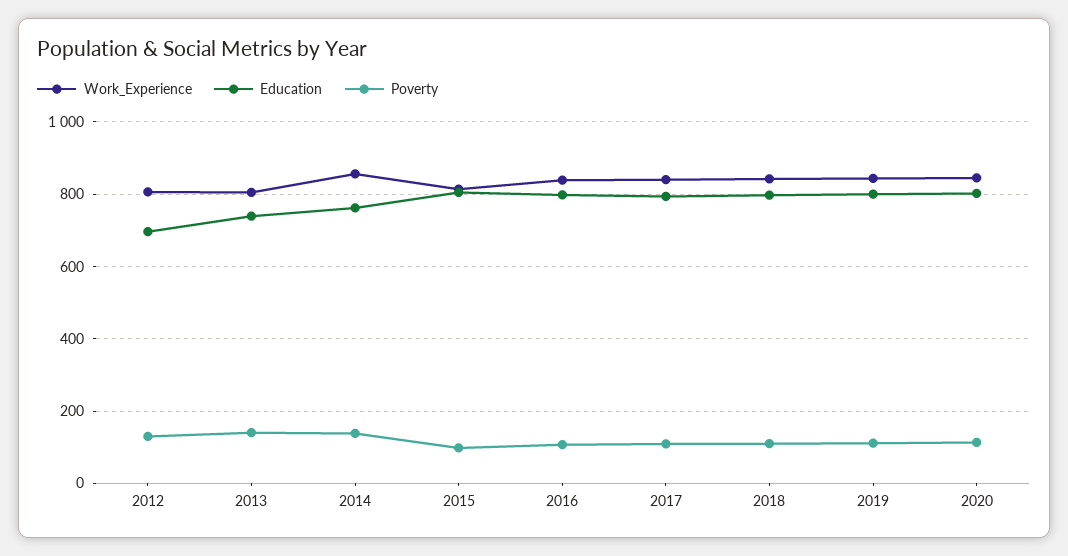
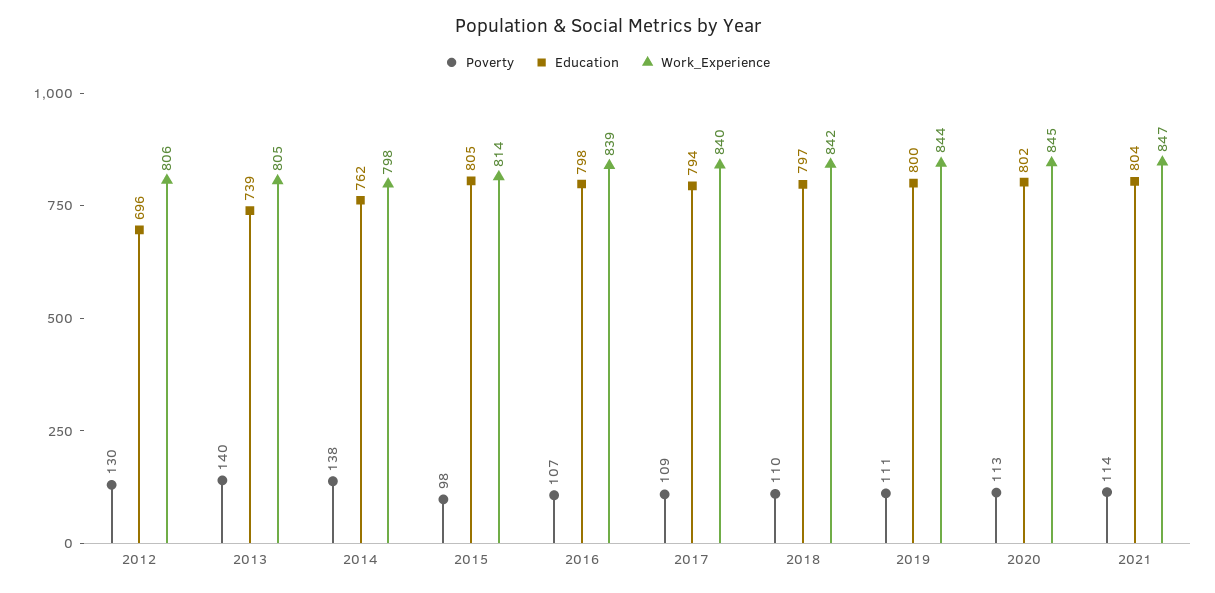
Work_Experience, 2014: 860 -> 798
Poverty, 2021: none -> 114
Education, 2021: none -> 804
Work_Experience, 2021: none -> 847

